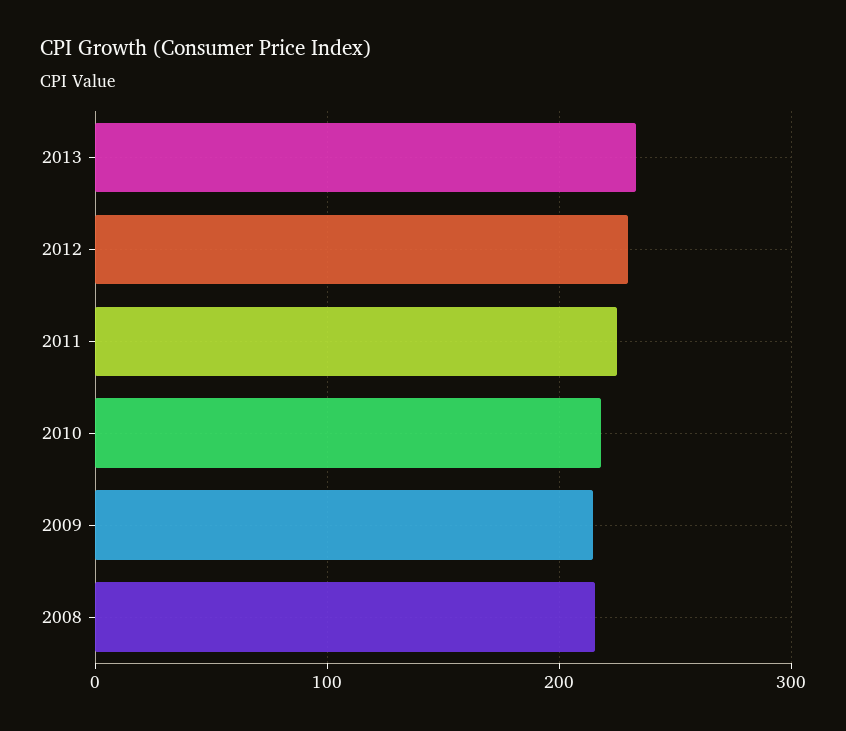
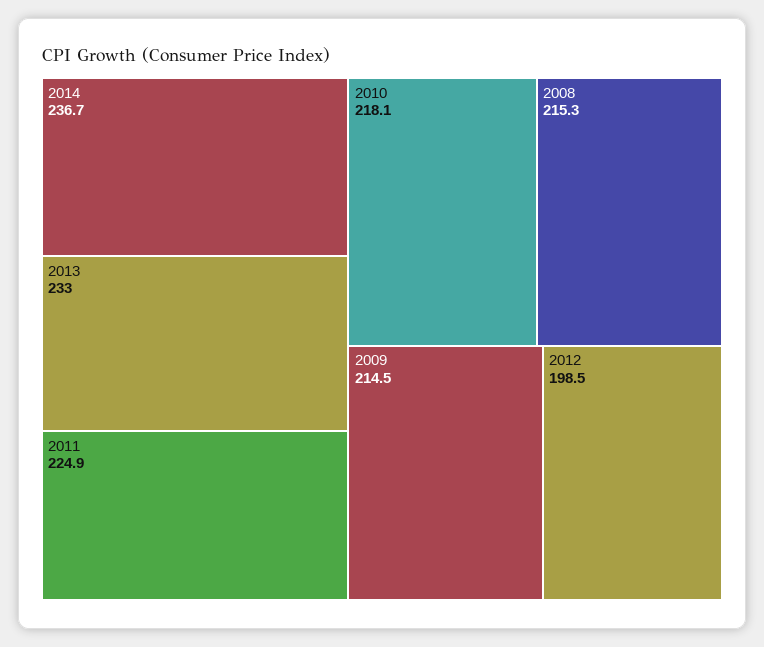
2012: 230 -> 198.5
2014: none -> 236.7

